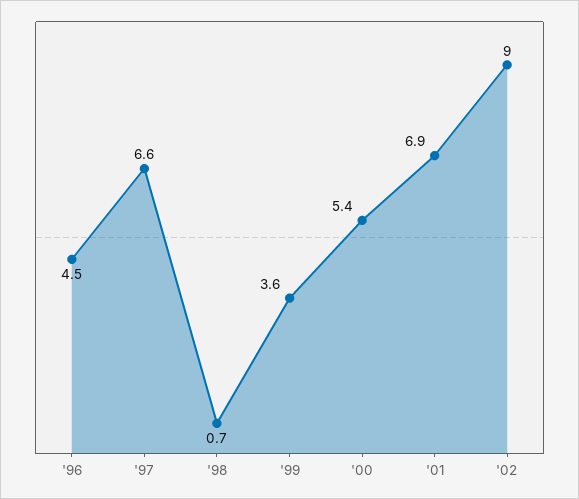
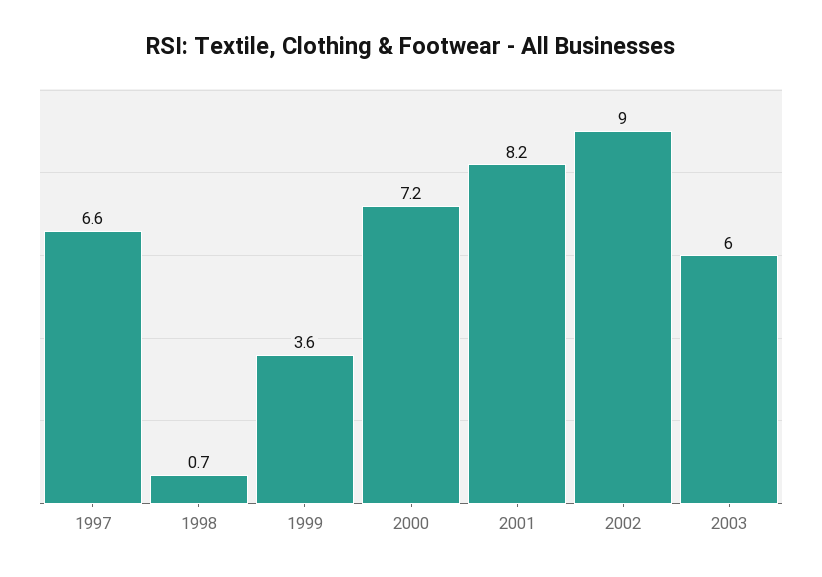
'96: 4.5 -> none
'00: 5.4 -> 7.2
'01: 6.9 -> 8.2
2003: none -> 6

